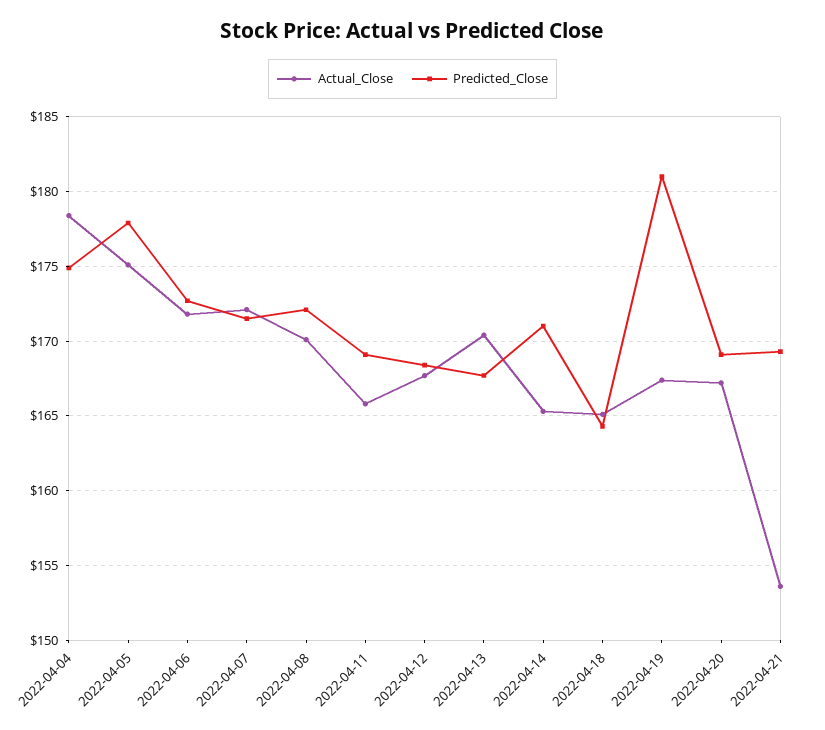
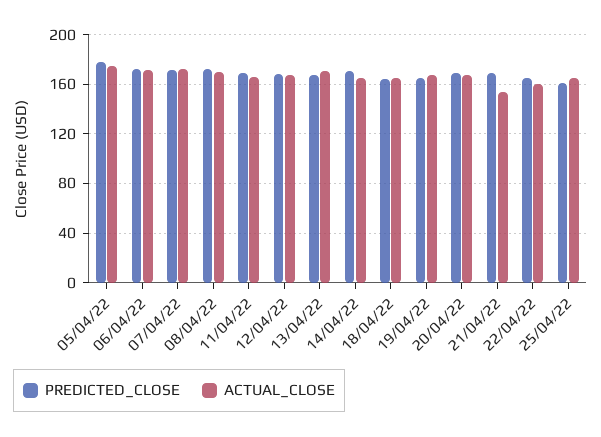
Actual_Close, 2022-04-04: 178.5 -> none
Predicted_Close, 2022-04-04: 175 -> none
Predicted_Close, 2022-04-19: 181 -> 165
Predicted_Close, 22/04/22: none -> 165
Actual_Close, 22/04/22: none -> 160
Predicted_Close, 25/04/22: none -> 160
Actual_Close, 25/04/22: none -> 165

